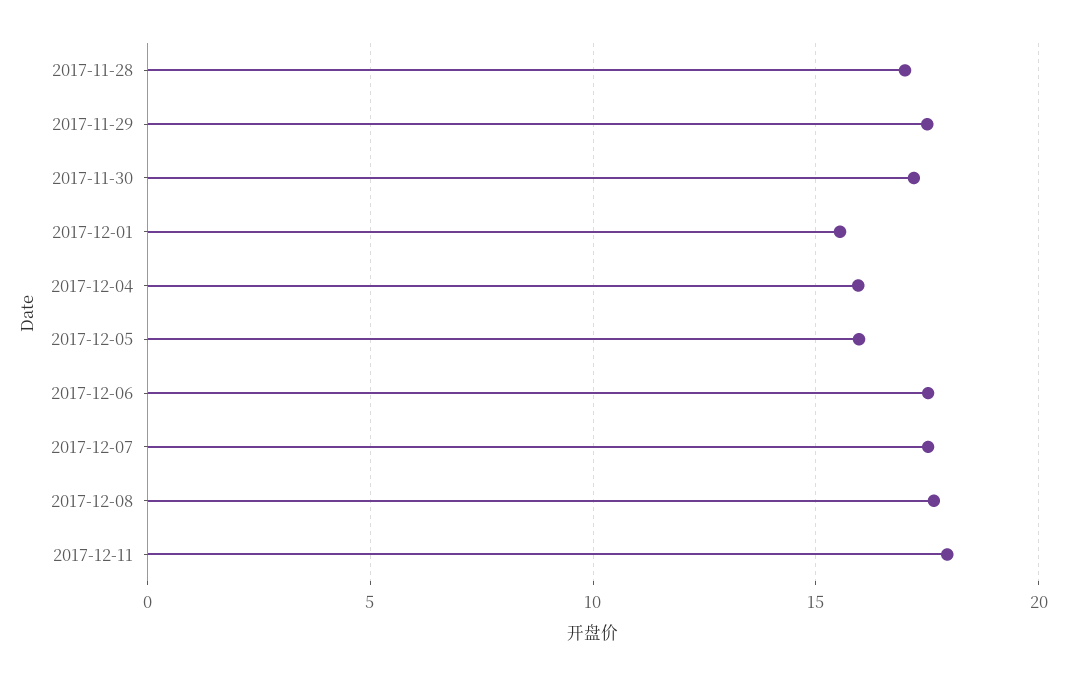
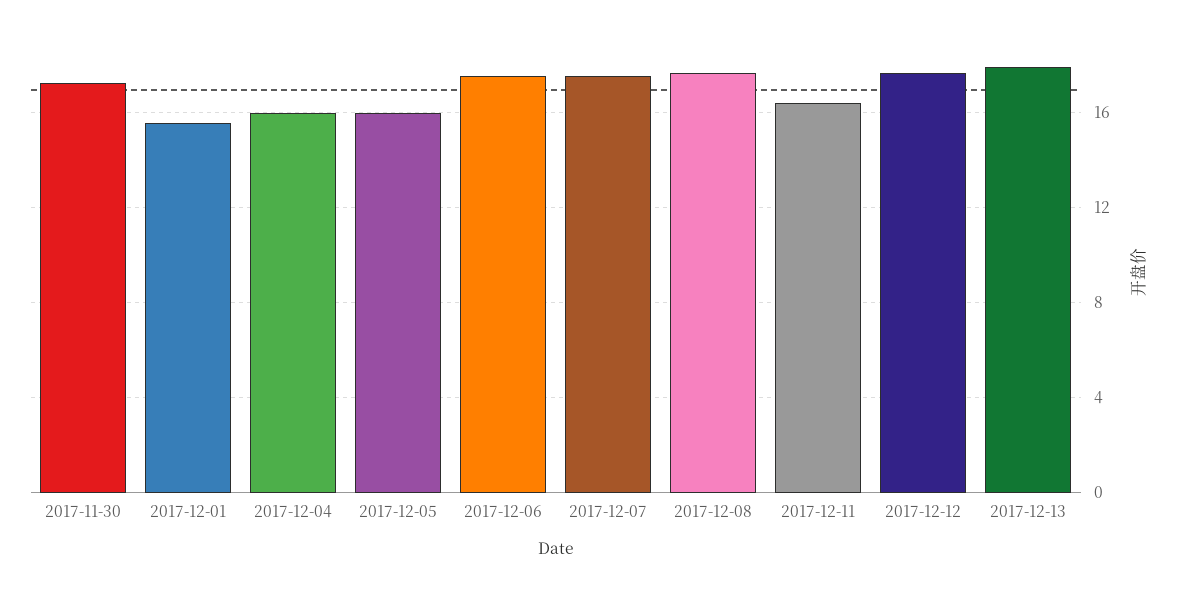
2017-11-28: 17 -> none
2017-11-29: 17.5 -> none
2017-12-11: 18 -> 16.5
2017-12-12: none -> 17.5
2017-12-13: none -> 18

